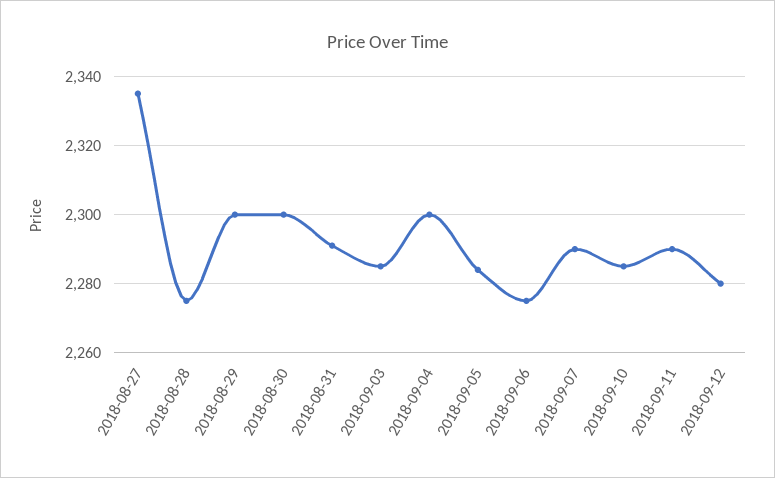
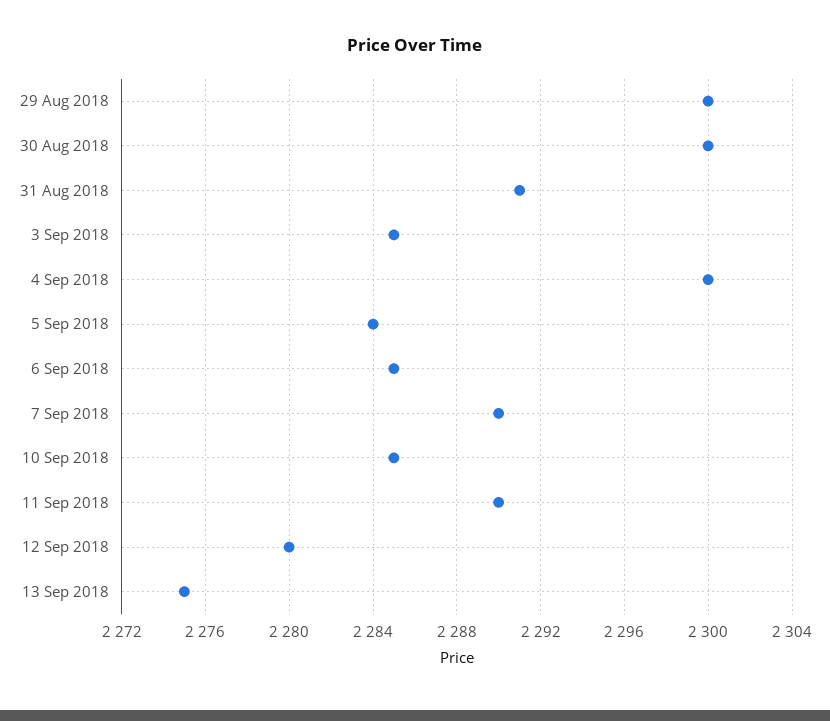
2018-08-27: 2335 -> none
2018-08-28: 2275 -> none
2018-09-06: 2275 -> 2285
13 Sep 2018: none -> 2275

